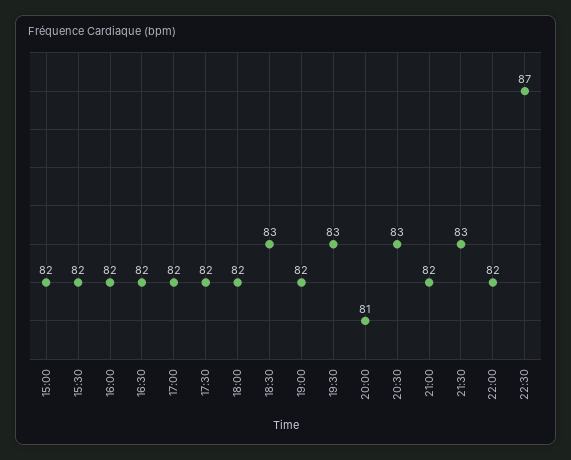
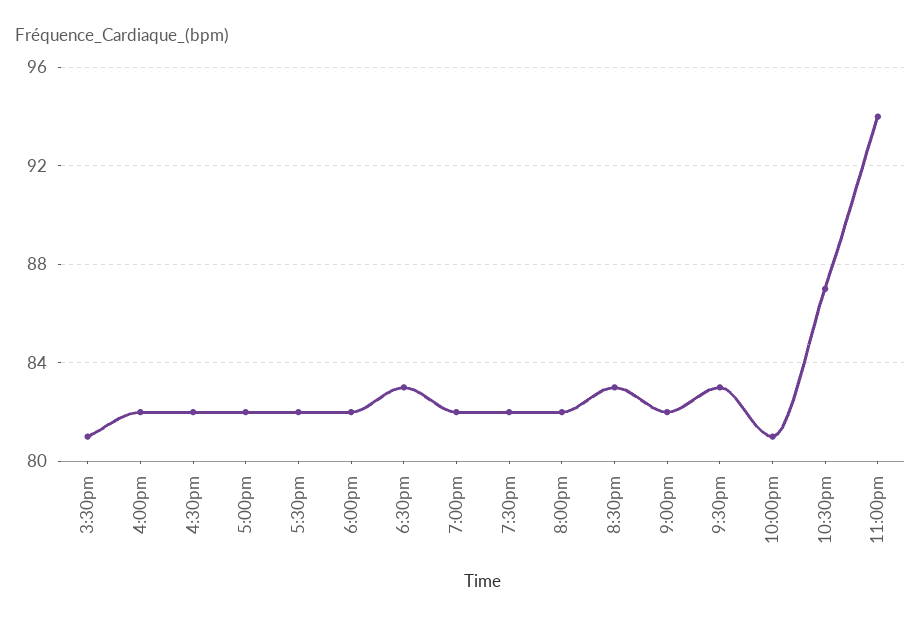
15:00: 82 -> none
15:30: 82 -> 81
19:30: 83 -> 82
20:00: 81 -> 82
22:00: 82 -> 81
11:00pm: none -> 94

